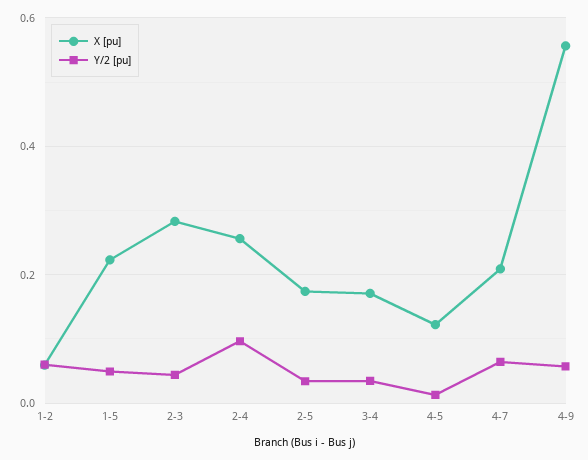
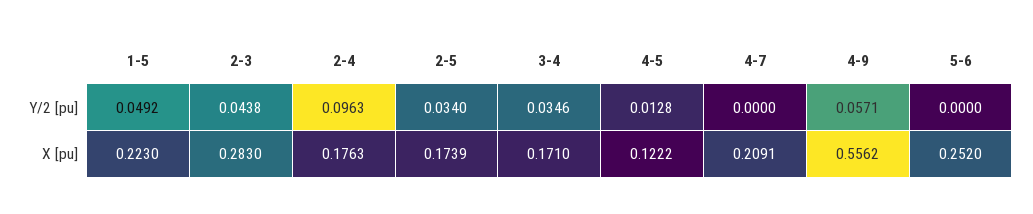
X [pu], 1-2: 0.06 -> none
Y/2 [pu], 1-2: 0.06 -> none
X [pu], 2-4: 0.26 -> 0.1763
Y/2 [pu], 4-7: 0.06 -> 0
Y/2 [pu], 5-6: none -> 0
X [pu], 5-6: none -> 0.252

